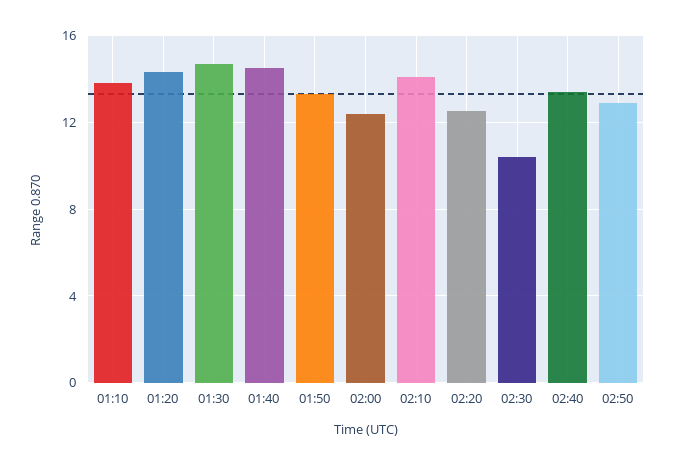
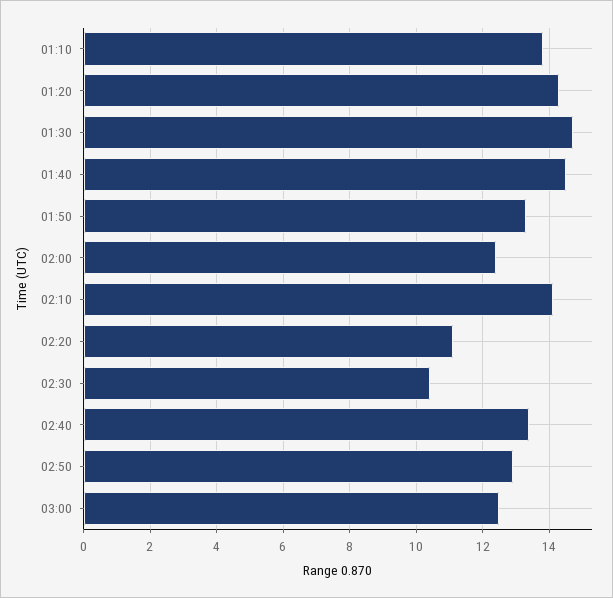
02:20: 12.5 -> 11
03:00: none -> 12.5

